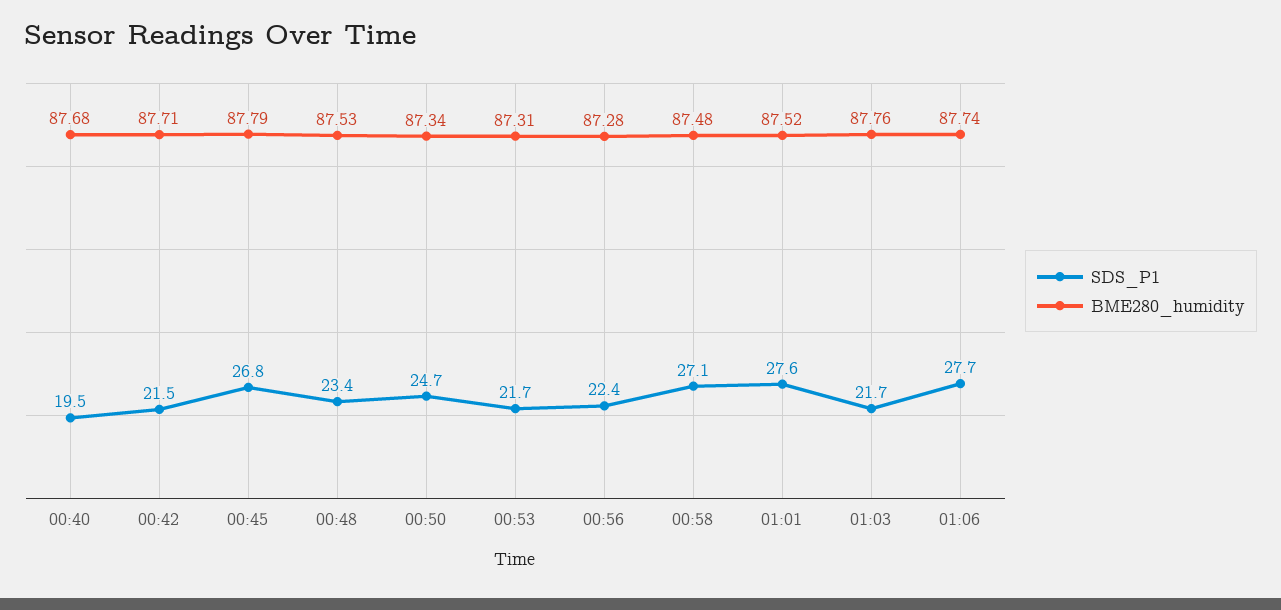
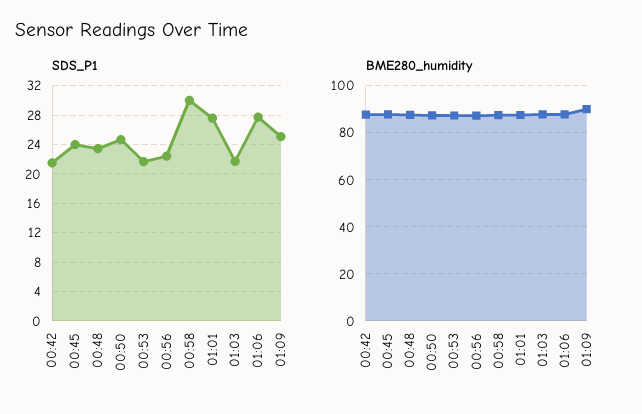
SDS_P1, 00:40: 19.5 -> none
BME280_humidity, 00:40: 87.68 -> none
SDS_P1, 00:45: 26.8 -> 24
SDS_P1, 00:58: 27.1 -> 30
SDS_P1, 01:09: none -> 25
BME280_humidity, 01:09: none -> 90

